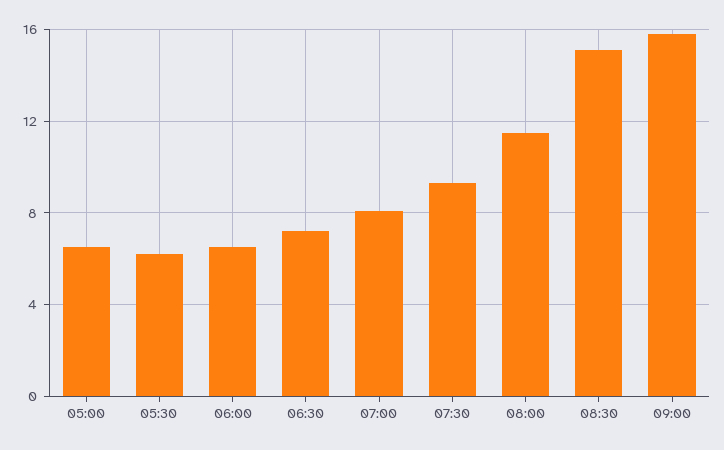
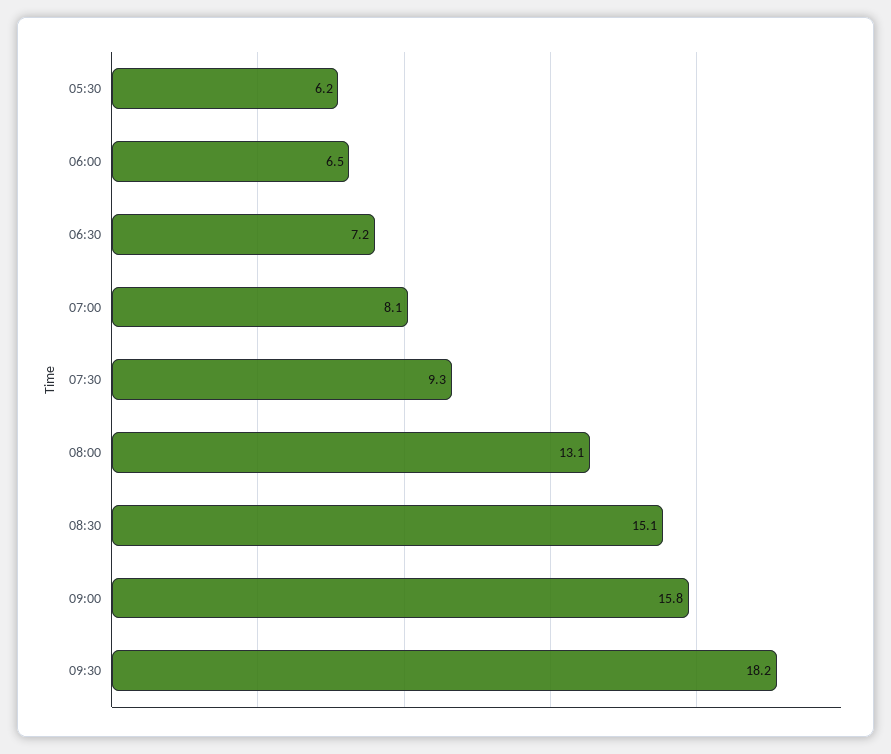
05:00: 6.5 -> none
08:00: 11.5 -> 13.1
09:30: none -> 18.2

